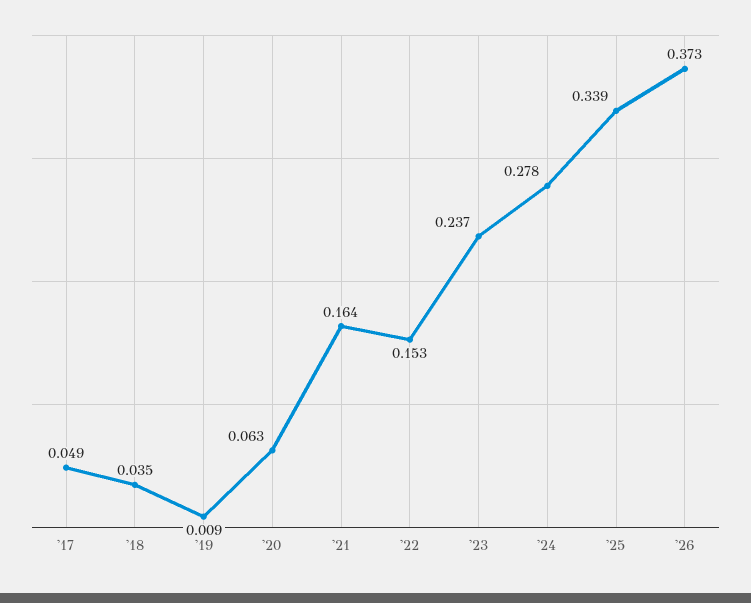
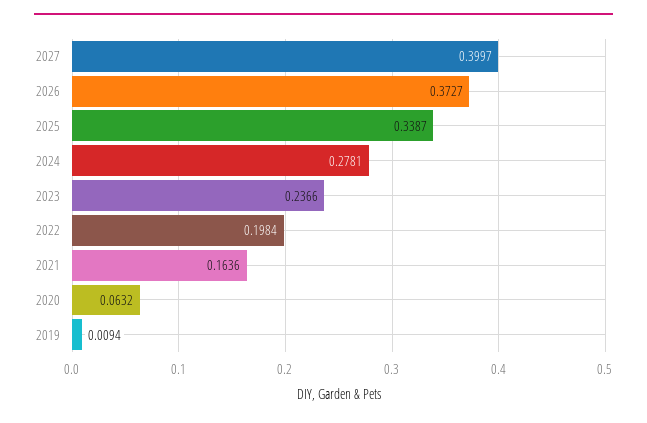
'17: 0.049 -> none
'18: 0.035 -> none
'22: 0.153 -> 0.1984
2027: none -> 0.3997

